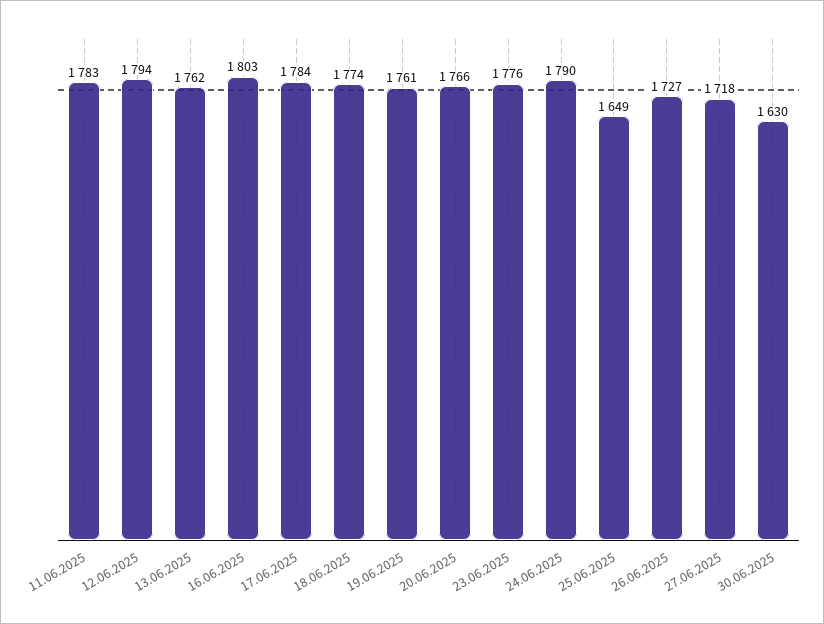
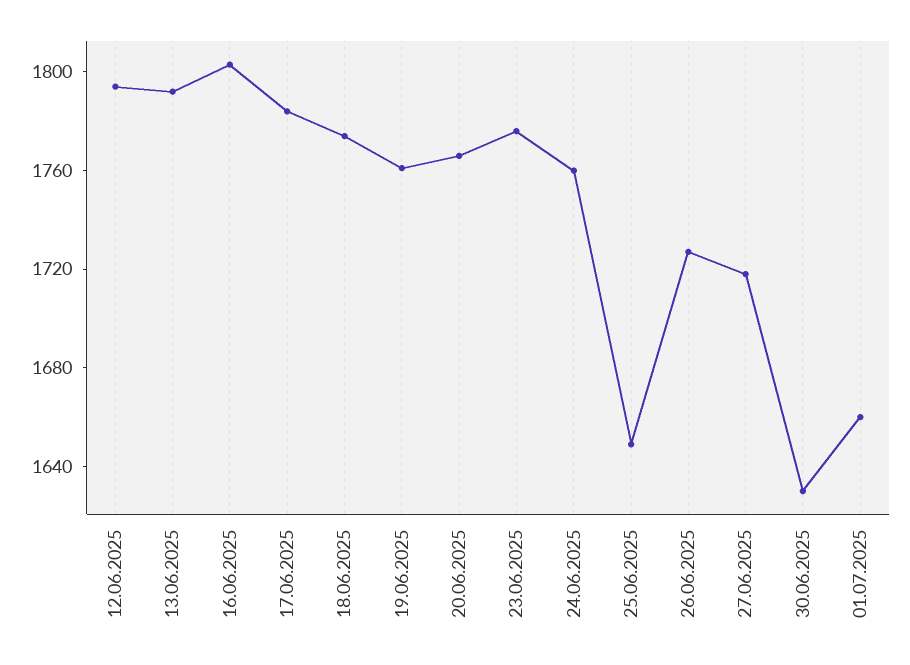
11.06.2025: 1783 -> none
13.06.2025: 1762 -> 1790
24.06.2025: 1790 -> 1760
01.07.2025: none -> 1660

